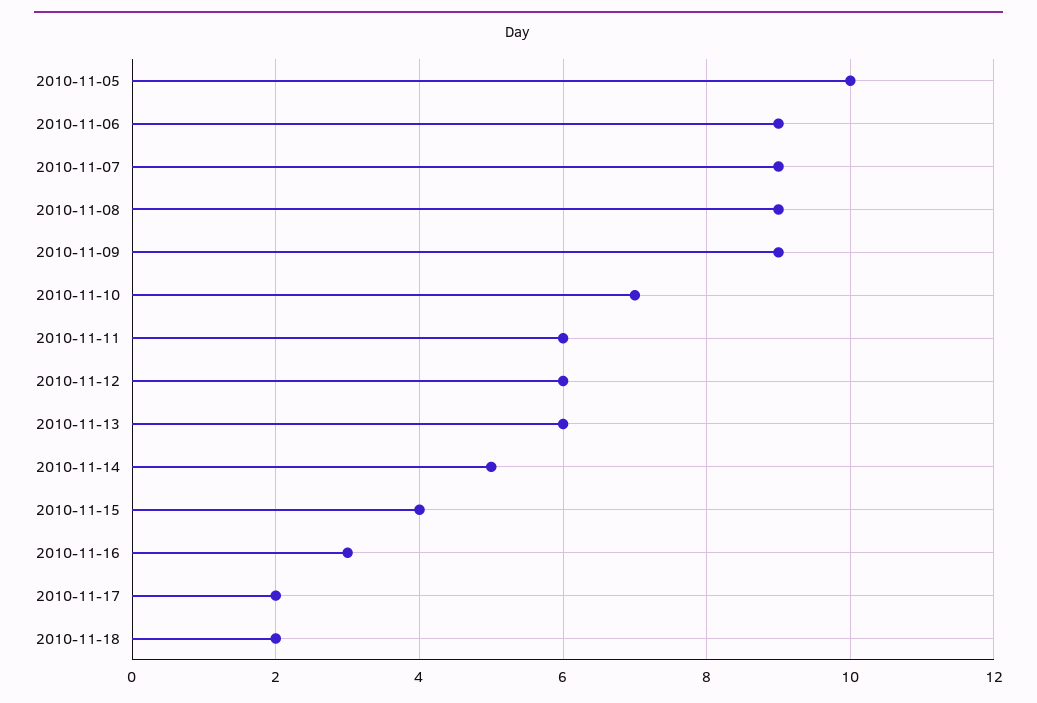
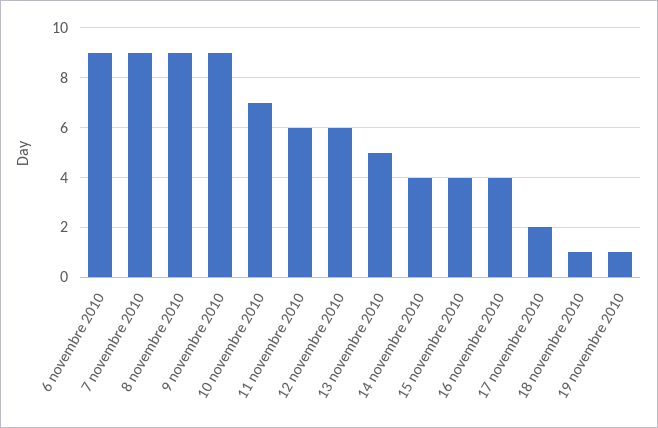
2010-11-05: 10 -> none
2010-11-13: 6 -> 5
2010-11-14: 5 -> 4
2010-11-16: 3 -> 4
2010-11-18: 2 -> 1
19 novembre 2010: none -> 1

